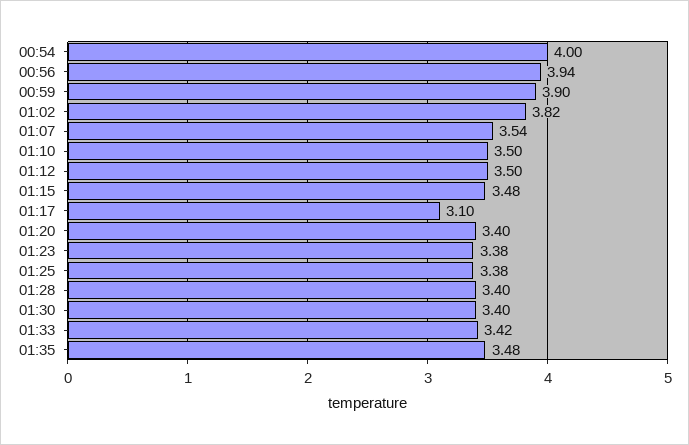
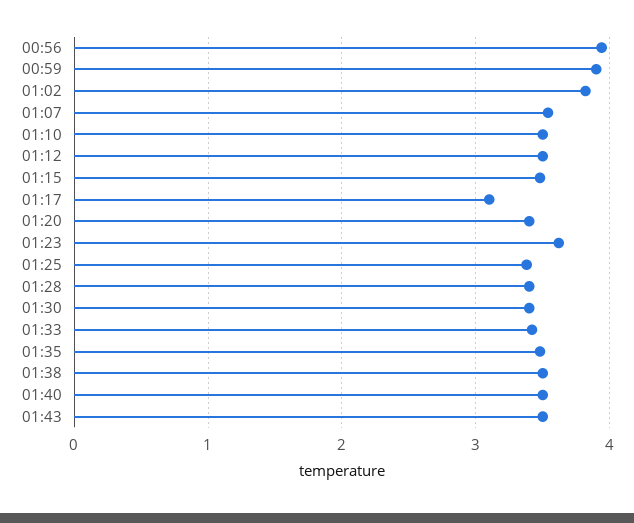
00:54: 4 -> none
01:23: 3.38 -> 3.6
01:38: none -> 3.5
01:40: none -> 3.5
01:43: none -> 3.5

